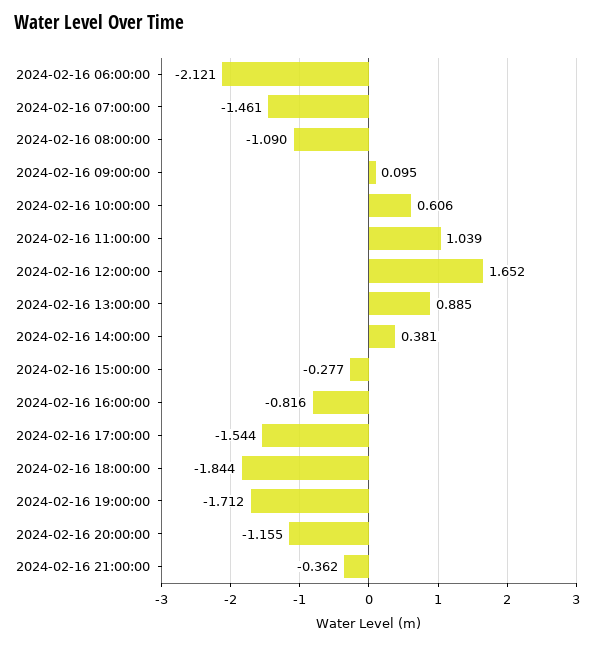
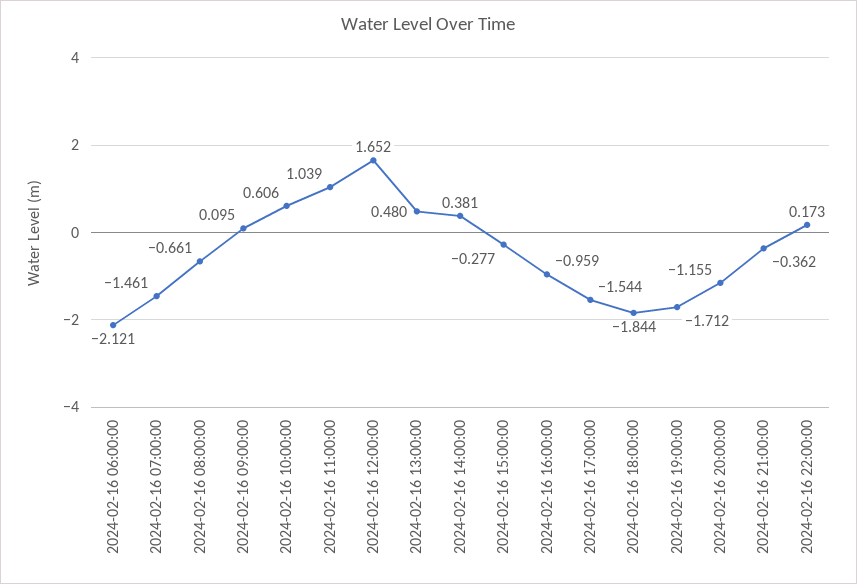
2024-02-16 08:00:00: -1.09 -> -0.661
2024-02-16 13:00:00: 0.885 -> 0.48
2024-02-16 16:00:00: -0.816 -> -0.959
2024-02-16 22:00:00: none -> 0.173

